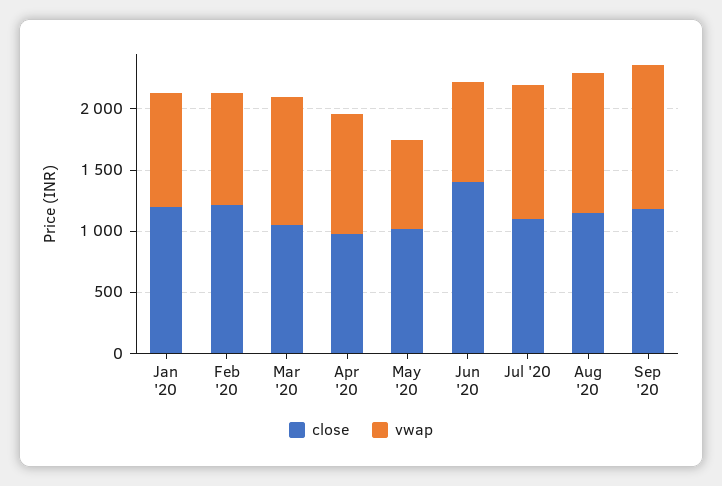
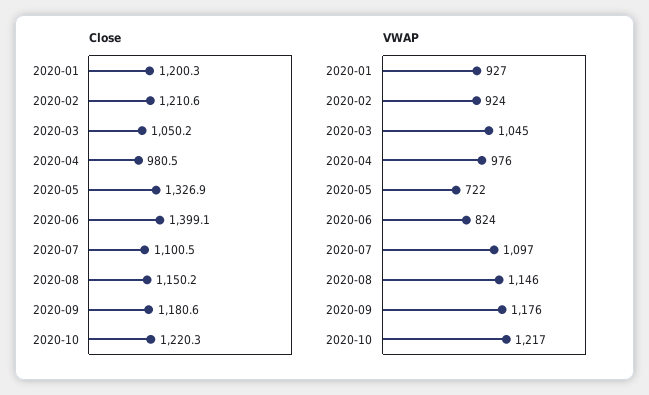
close, May '20: 1000 -> 1326.9
close, 2020-10: none -> 1220.3
vwap, 2020-10: none -> 1217

